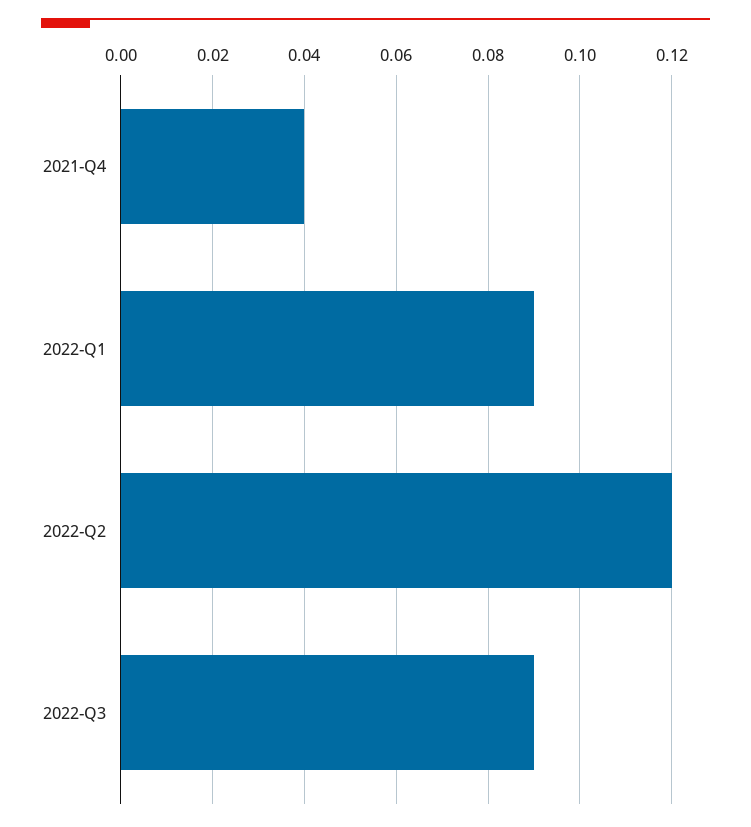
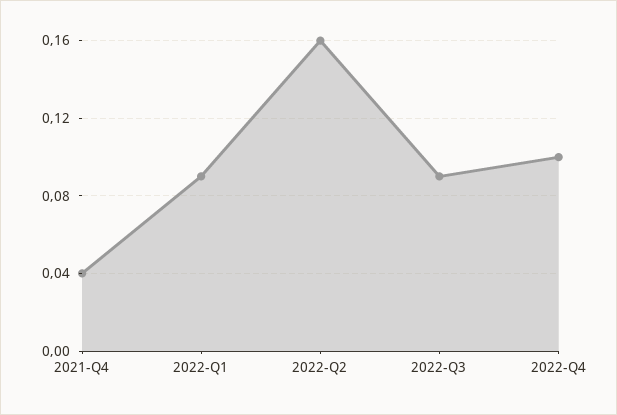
2022-Q2: 0.12 -> 0.16
2022-Q4: none -> 0.1

